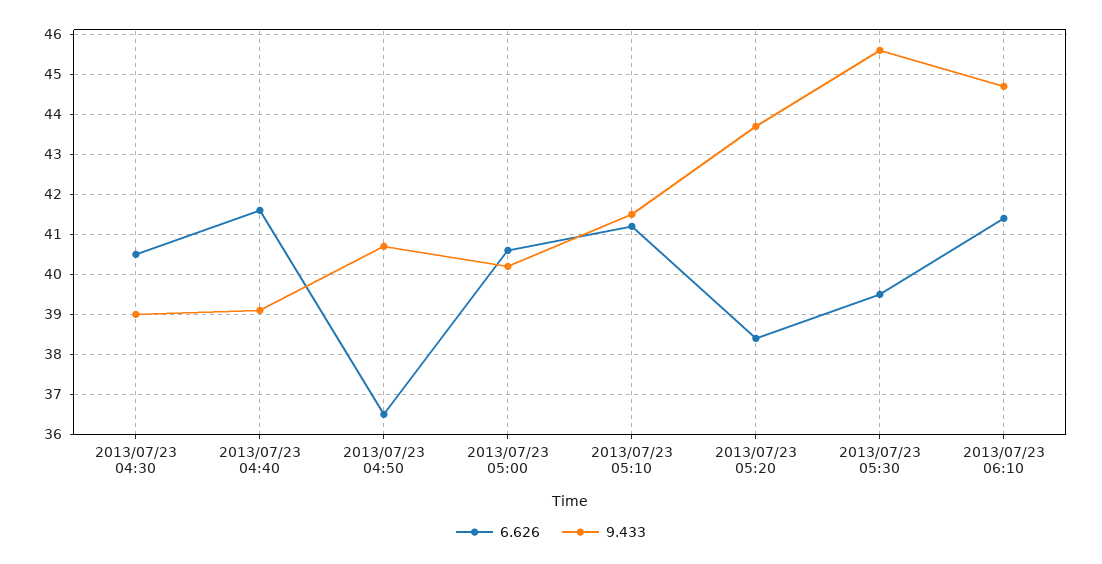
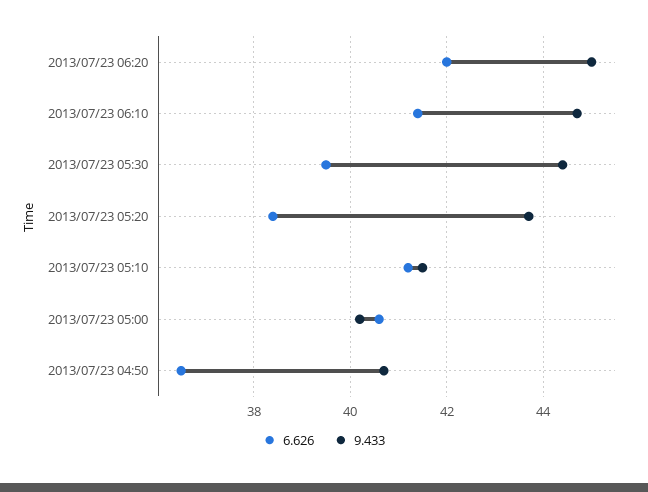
6.626, 2013/07/23 04:30: 40.5 -> none
9.433, 2013/07/23 04:30: 39 -> none
6.626, 2013/07/23 04:40: 41.5 -> none
9.433, 2013/07/23 04:40: 39 -> none
9.433, 2013/07/23 05:30: 45.5 -> 44.5
6.626, 2013/07/23 06:20: none -> 42
9.433, 2013/07/23 06:20: none -> 45

